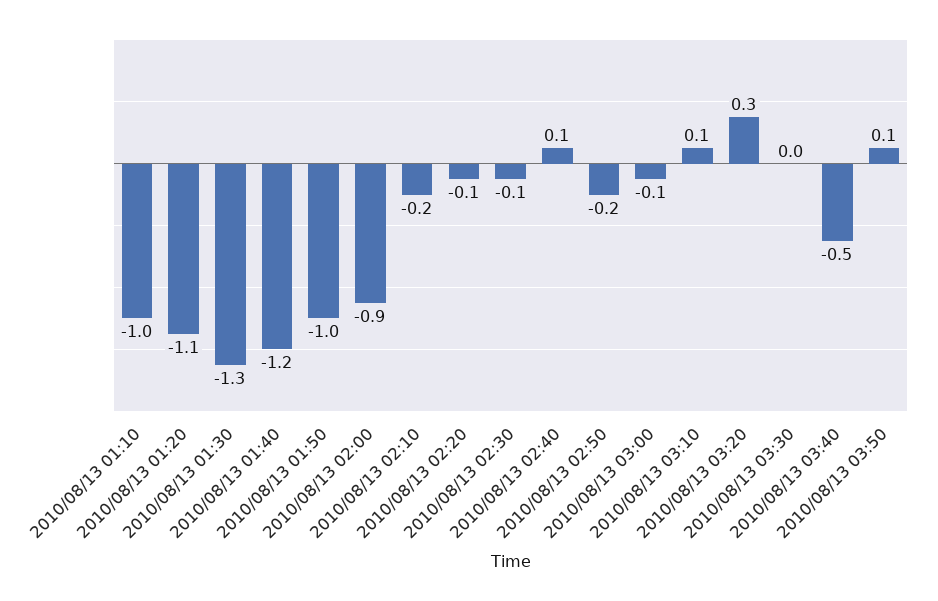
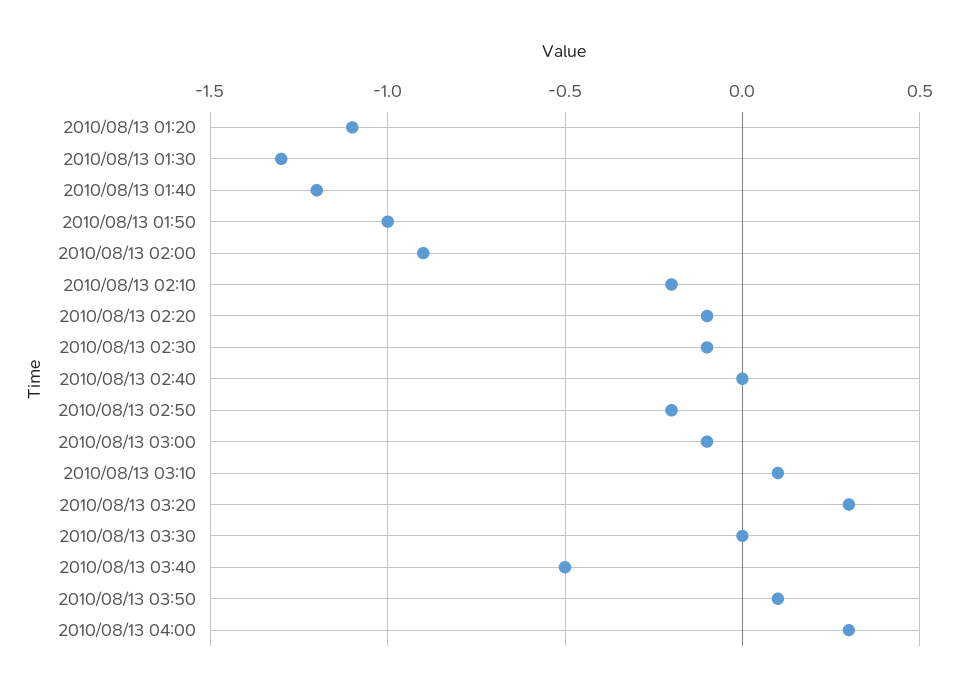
2010/08/13 01:10: -1 -> none
2010/08/13 02:40: 0.1 -> 0
2010/08/13 04:00: none -> 0.3

